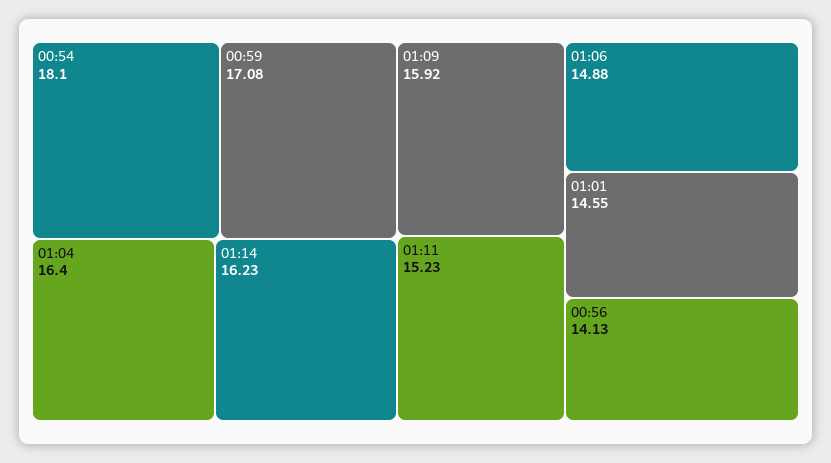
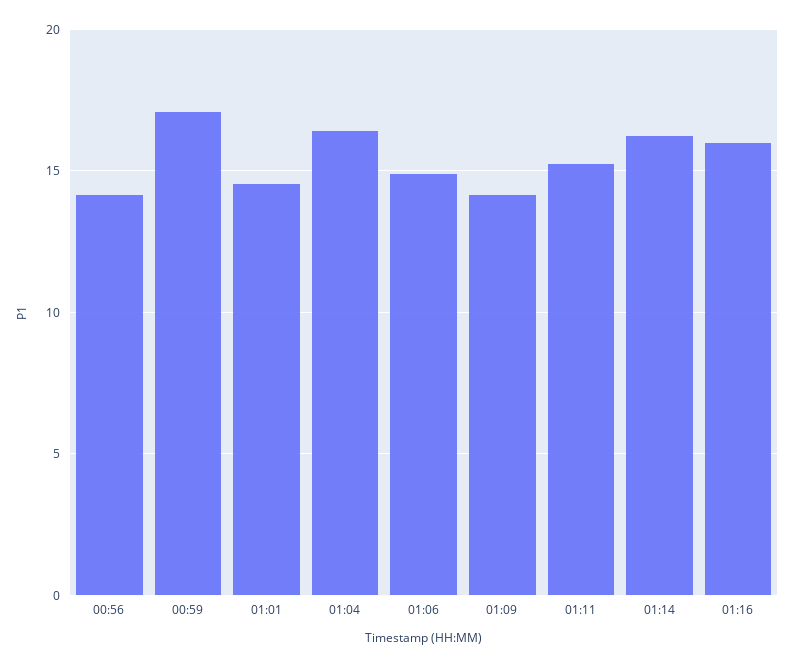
00:54: 18.1 -> none
01:09: 15.92 -> 14
01:16: none -> 16

